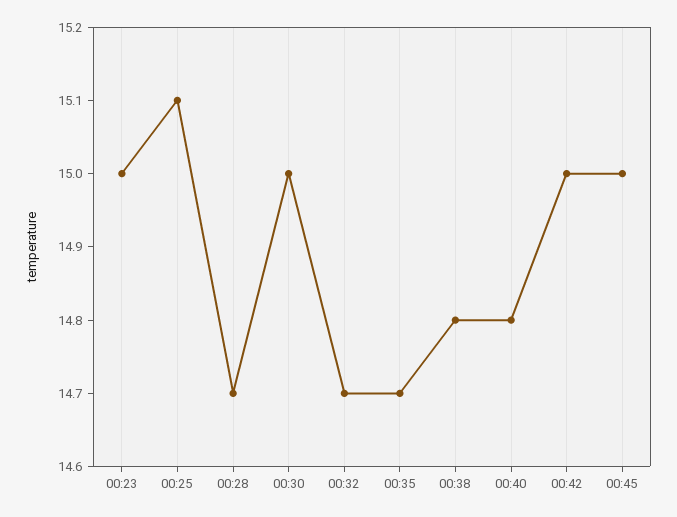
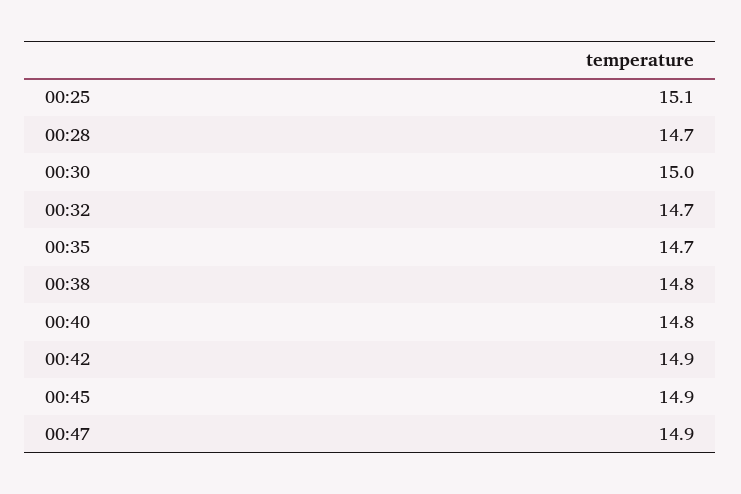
00:23: 15 -> none
00:42: 15 -> 14.9
00:45: 15 -> 14.9
00:47: none -> 14.9

